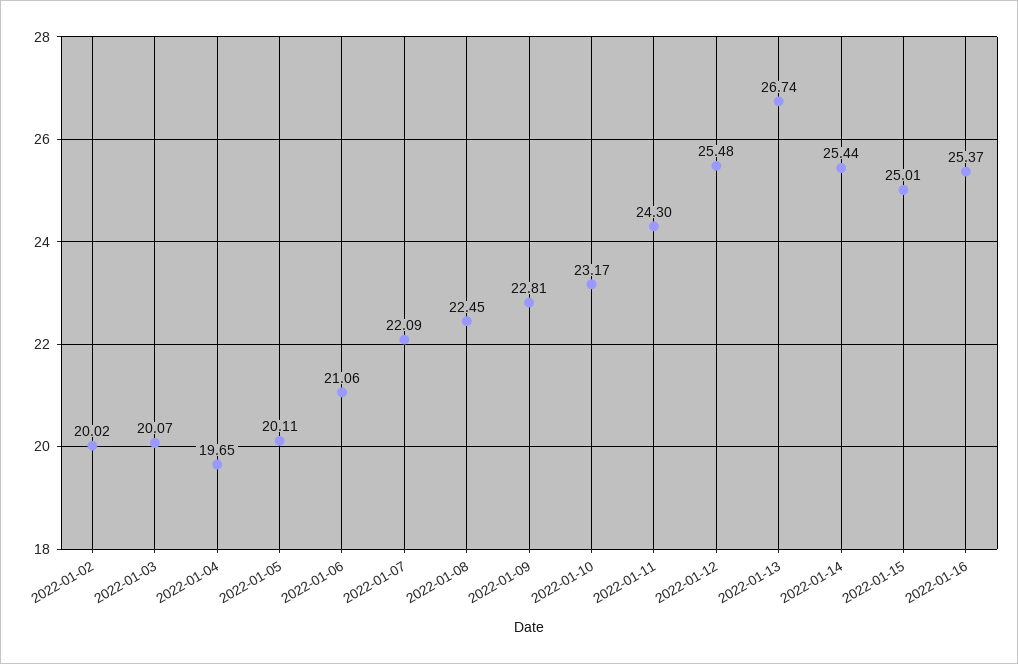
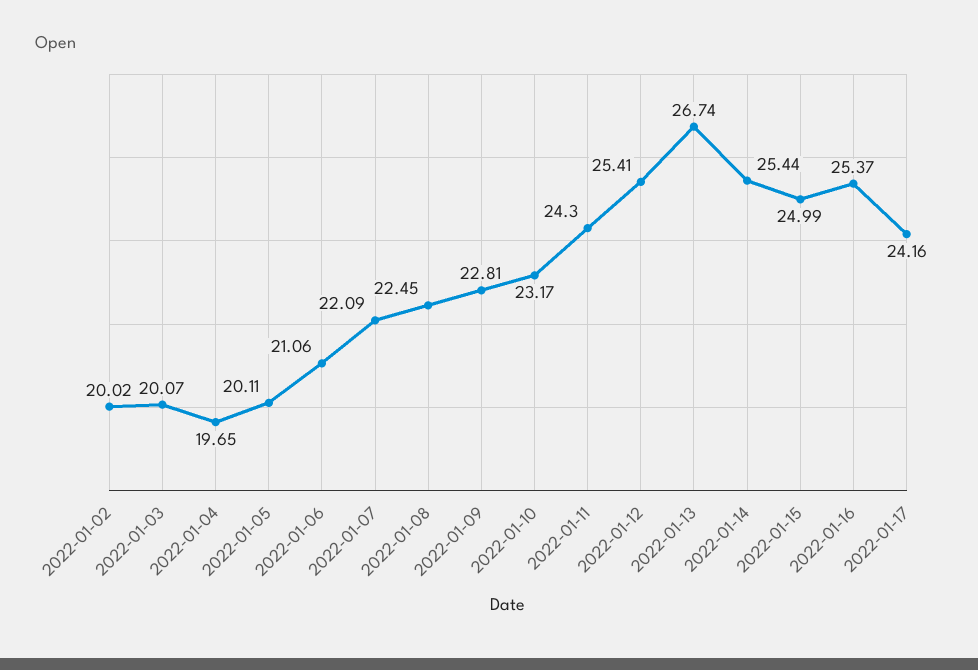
2022-01-12: 25.48 -> 25.41
2022-01-15: 25.01 -> 24.99
2022-01-17: none -> 24.16

